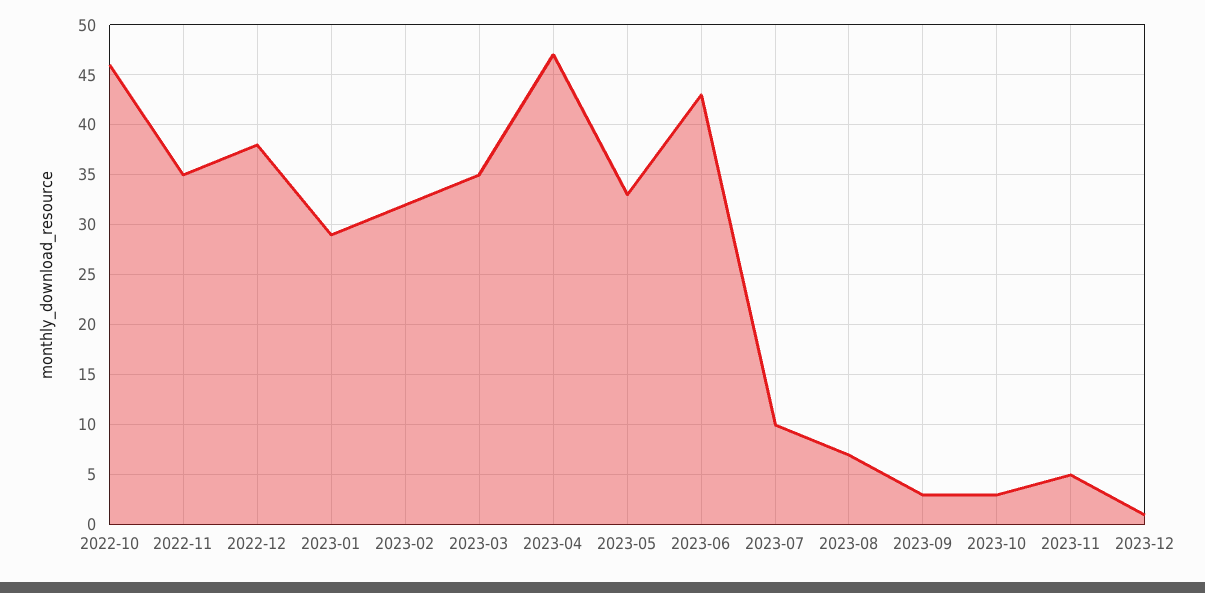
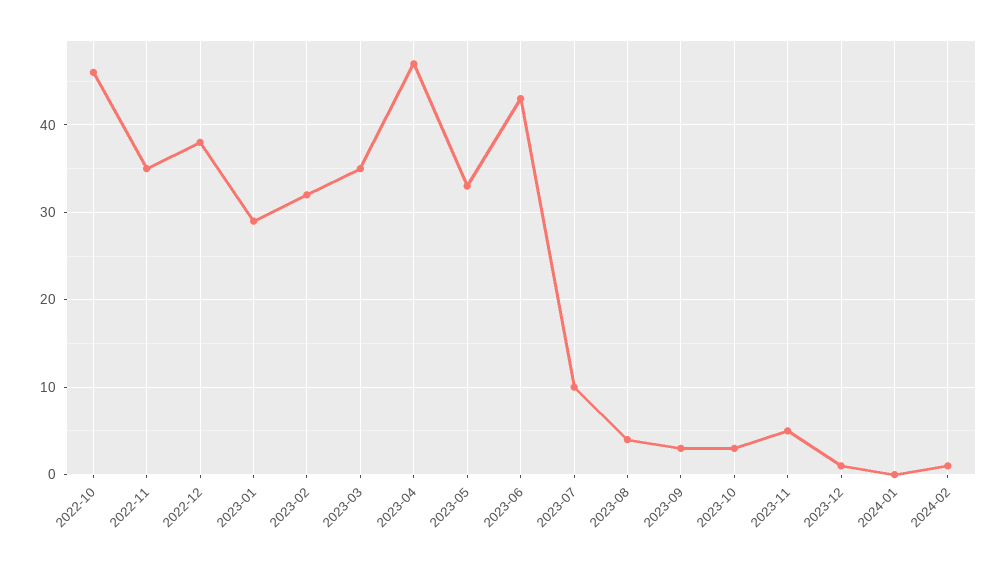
2023-08: 7 -> 4
2024-01: none -> 0
2024-02: none -> 1

